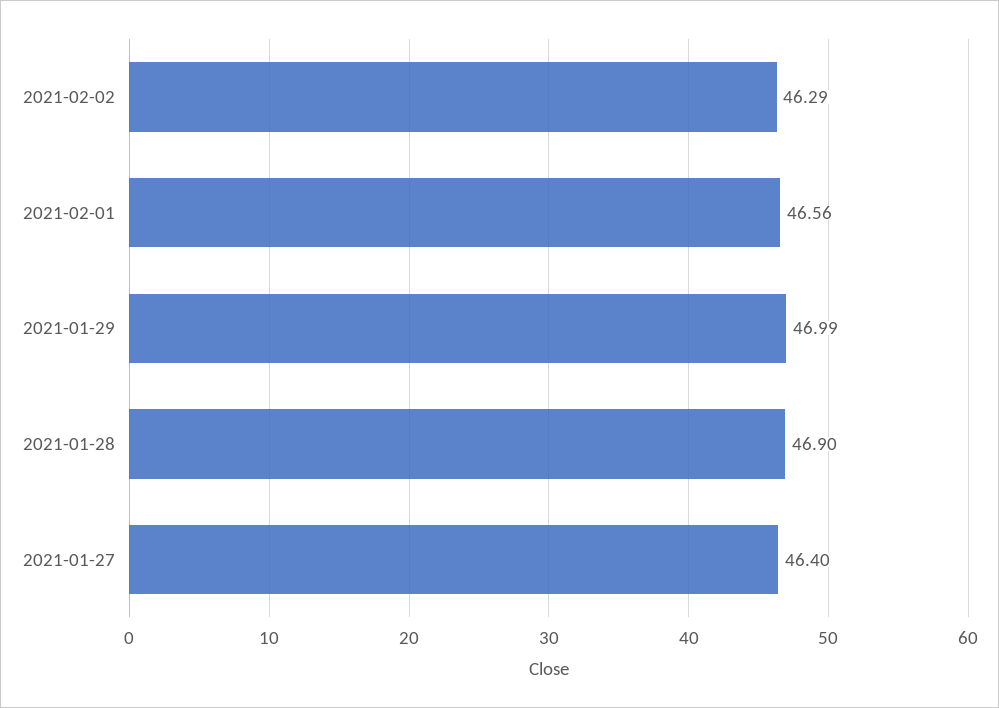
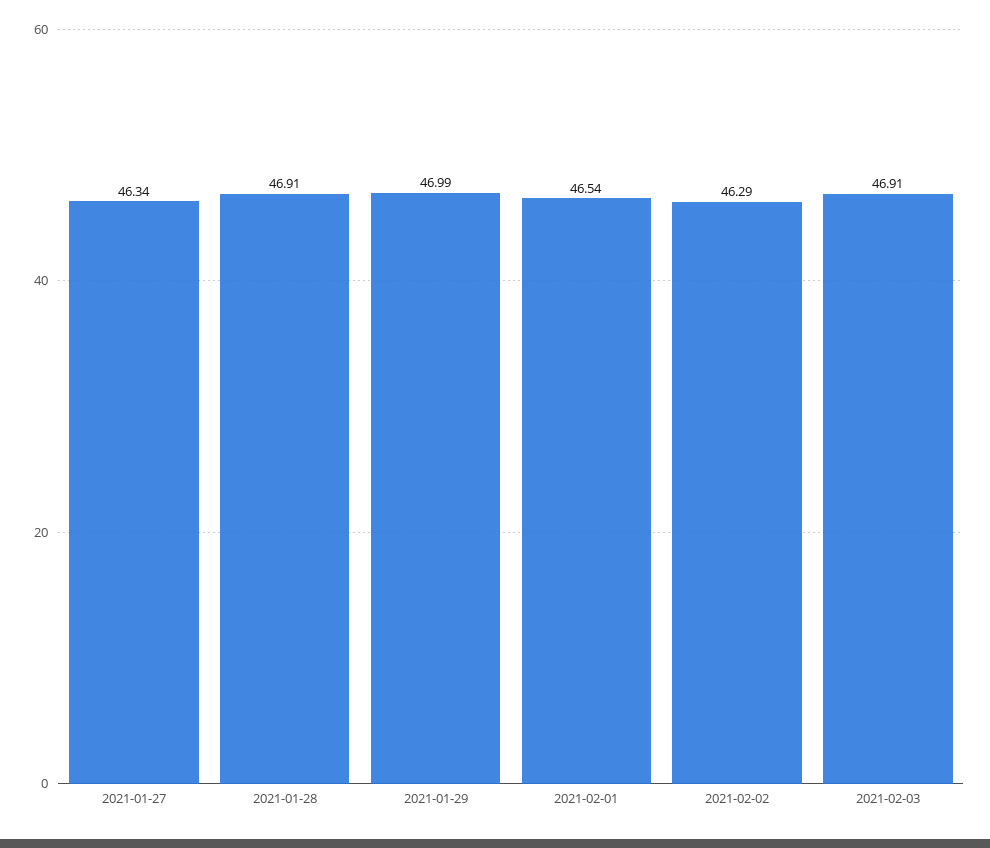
2021-02-01: 46.56 -> 46.54
2021-01-28: 46.9 -> 46.91
2021-01-27: 46.4 -> 46.34
2021-02-03: none -> 46.91

